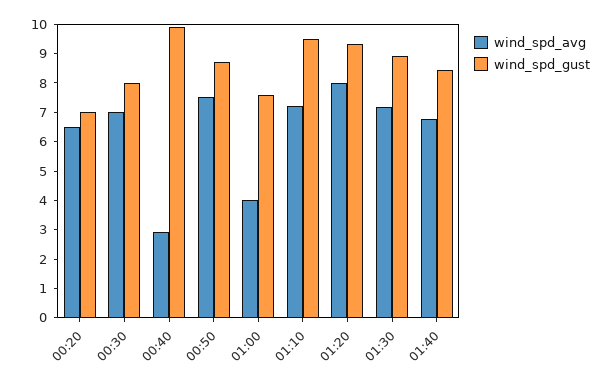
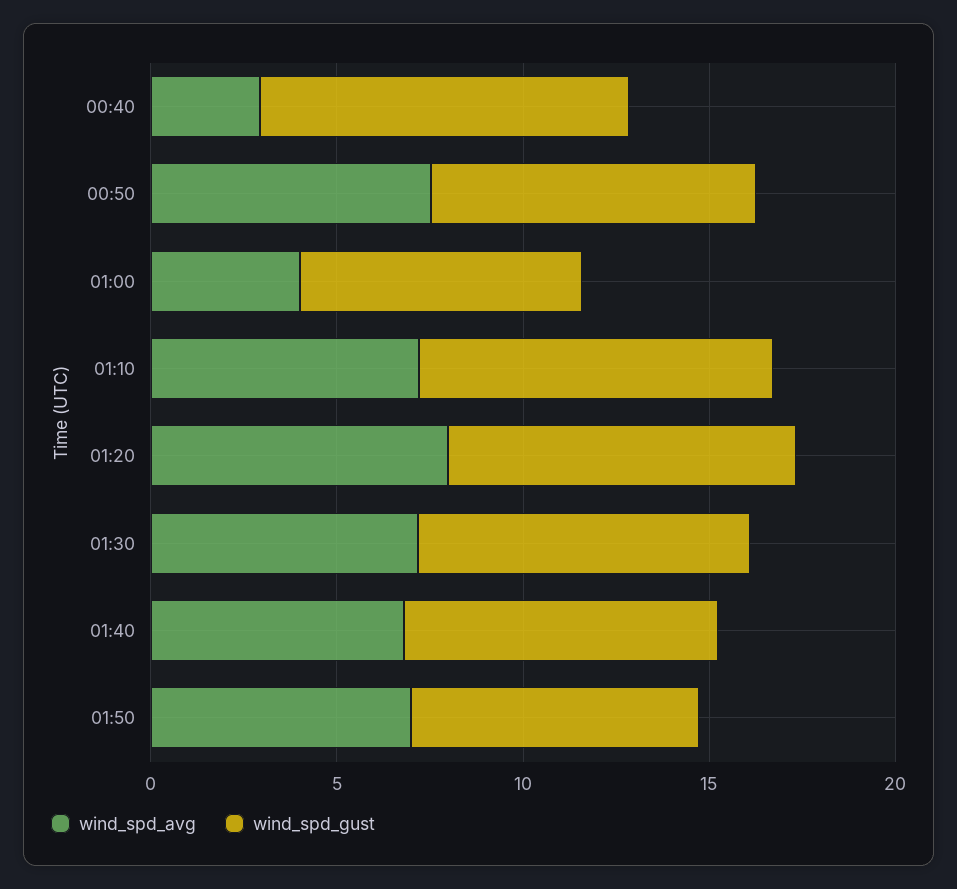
wind_spd_avg, 00:20: 6.5 -> none
wind_spd_gust, 00:20: 7 -> none
wind_spd_avg, 00:30: 7 -> none
wind_spd_gust, 00:30: 8 -> none
wind_spd_avg, 01:50: none -> 7
wind_spd_gust, 01:50: none -> 8

